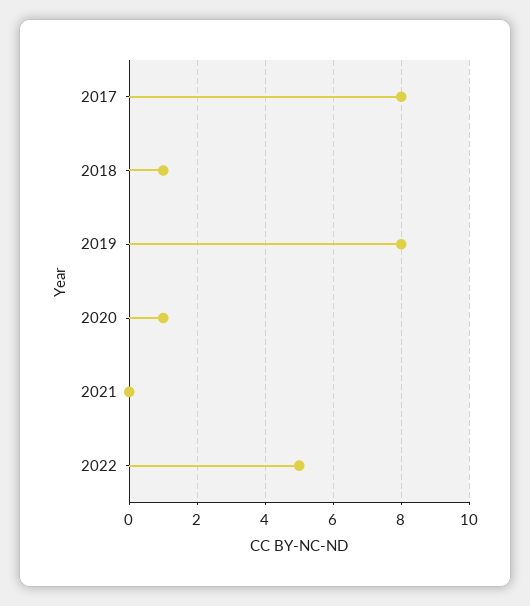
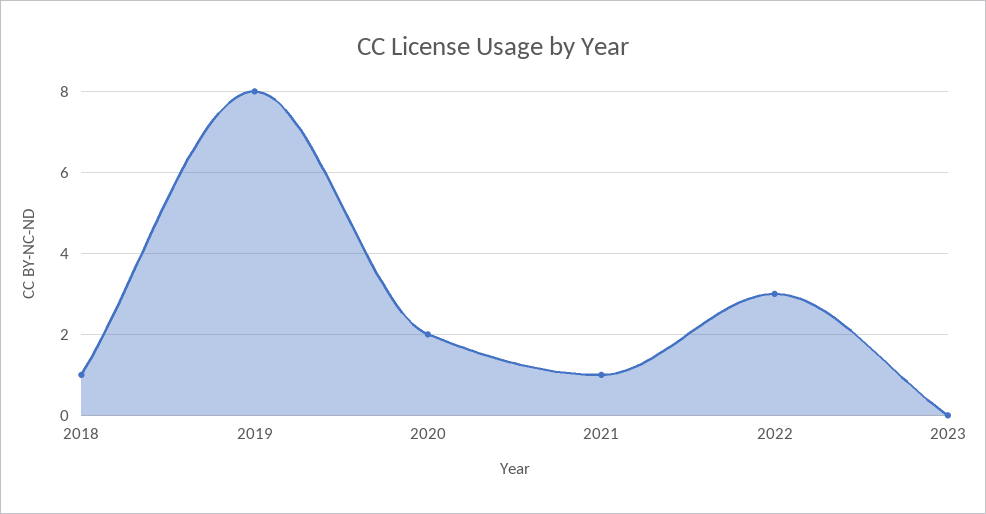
2017: 8 -> none
2020: 1 -> 2
2021: 0 -> 1
2022: 5 -> 3
2023: none -> 0

